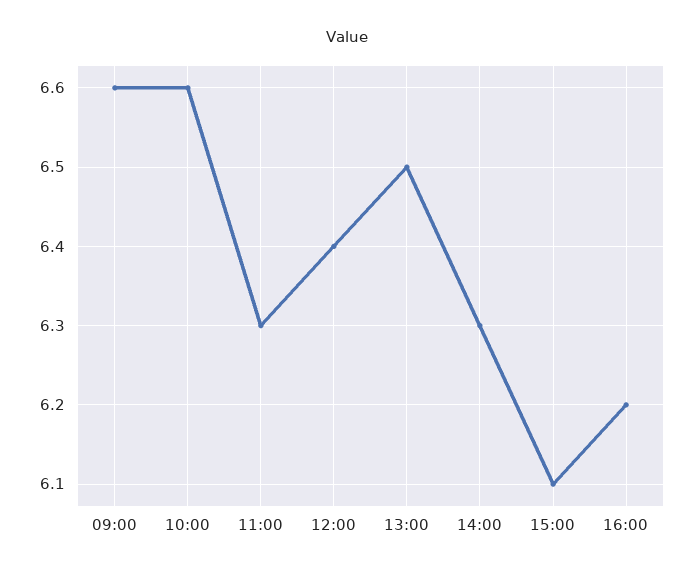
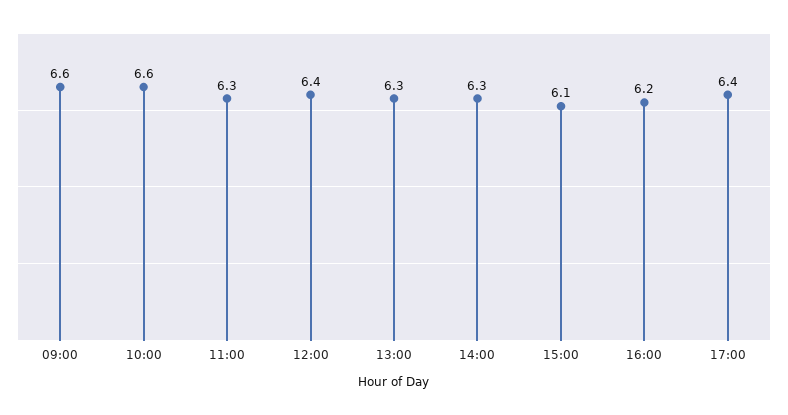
13:00: 6.5 -> 6.3
17:00: none -> 6.4

